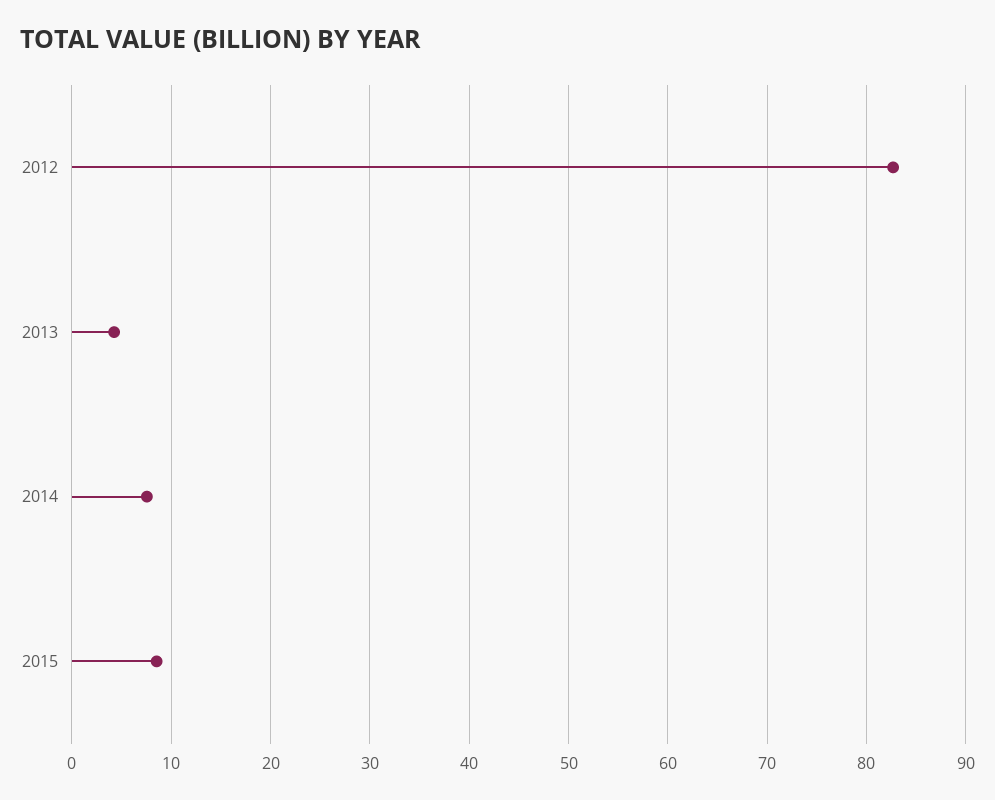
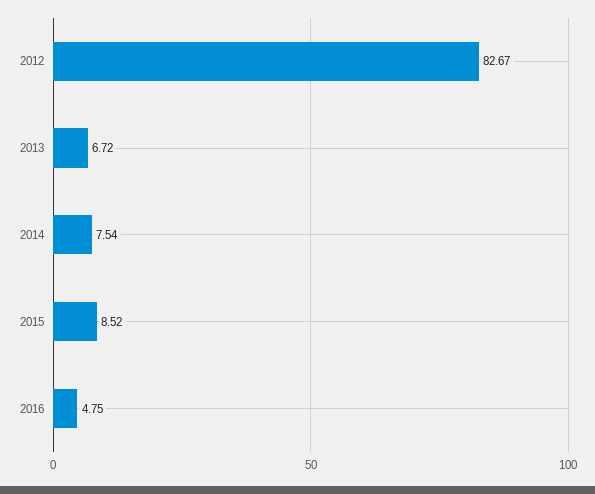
2013: 4 -> 6.72
2016: none -> 4.75

